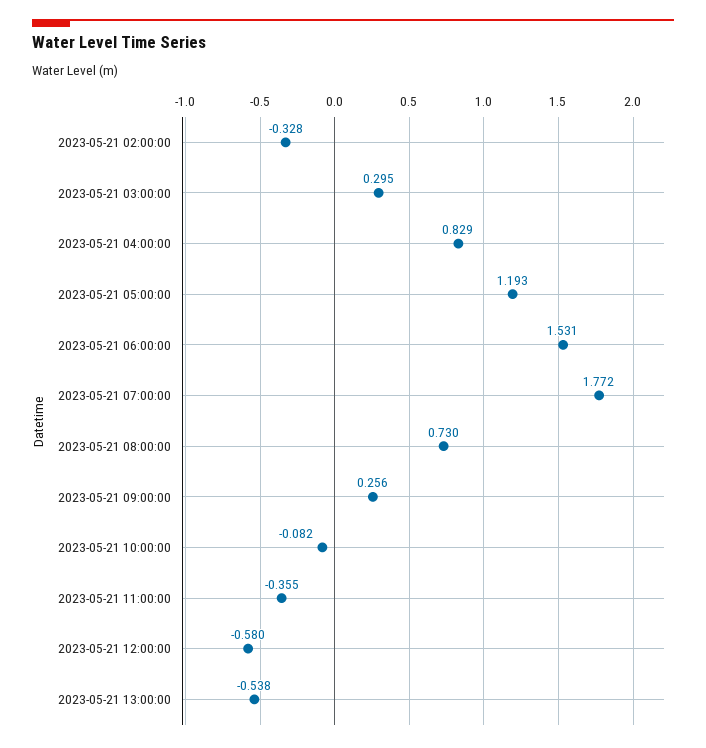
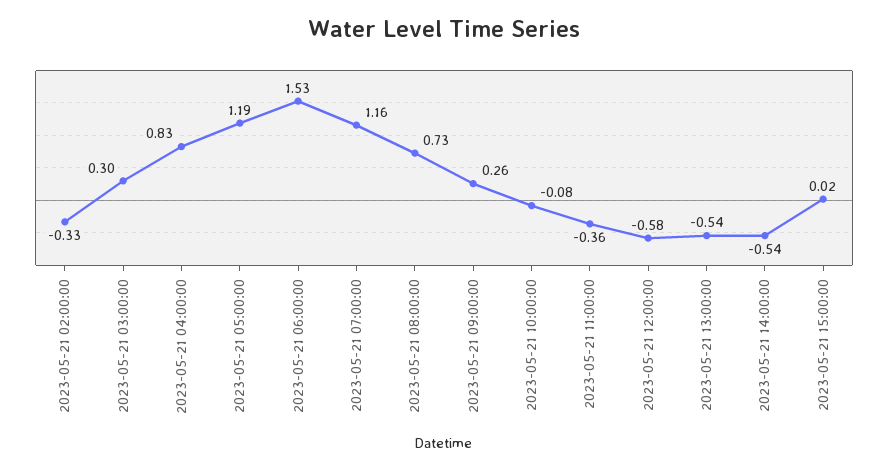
2023-05-21 07:00:00: 1.772 -> 1.16
2023-05-21 14:00:00: none -> -0.54
2023-05-21 15:00:00: none -> 0.02

